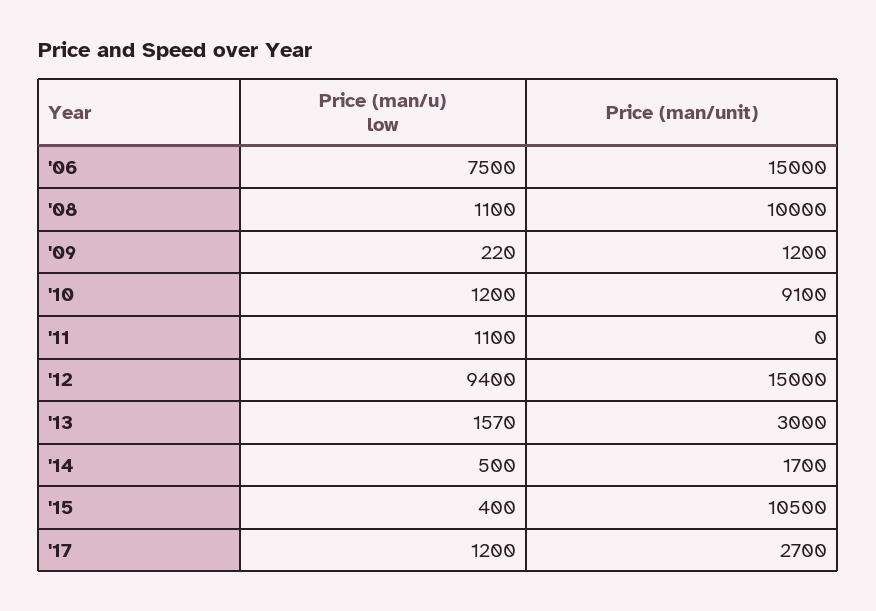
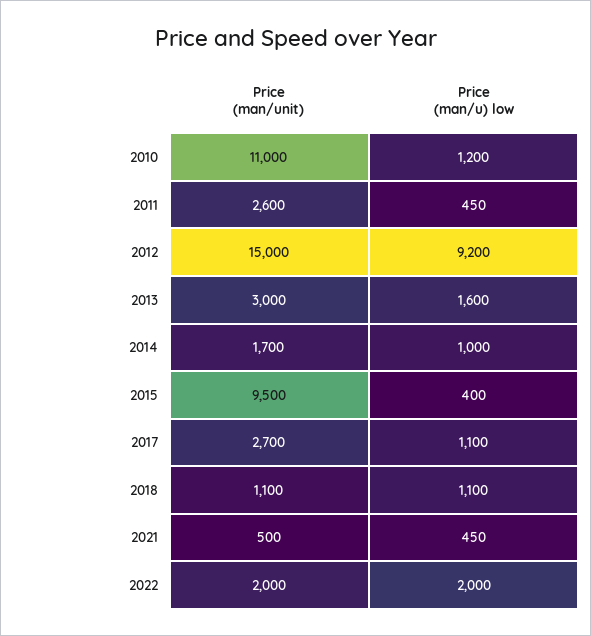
Price (man/u) low, '06: 7500 -> none
Price (man/unit), '06: 15000 -> none
Price (man/u) low, '08: 1100 -> none
Price (man/unit), '08: 10000 -> none
Price (man/u) low, '09: 220 -> none
Price (man/unit), '09: 1200 -> none
Price (man/unit), '10: 9100 -> 11000
Price (man/u) low, '11: 1100 -> 450
Price (man/unit), '11: 0 -> 2600
Price (man/u) low, '12: 9400 -> 9200
Price (man/u) low, '13: 1570 -> 1600
Price (man/u) low, '14: 500 -> 1000
Price (man/unit), '15: 10500 -> 9500
Price (man/u) low, '17: 1200 -> 1100
Price (man/unit), 2018: none -> 1100
Price (man/u) low, 2018: none -> 1100
Price (man/unit), 2021: none -> 500
Price (man/u) low, 2021: none -> 450
Price (man/unit), 2022: none -> 2000
Price (man/u) low, 2022: none -> 2000

